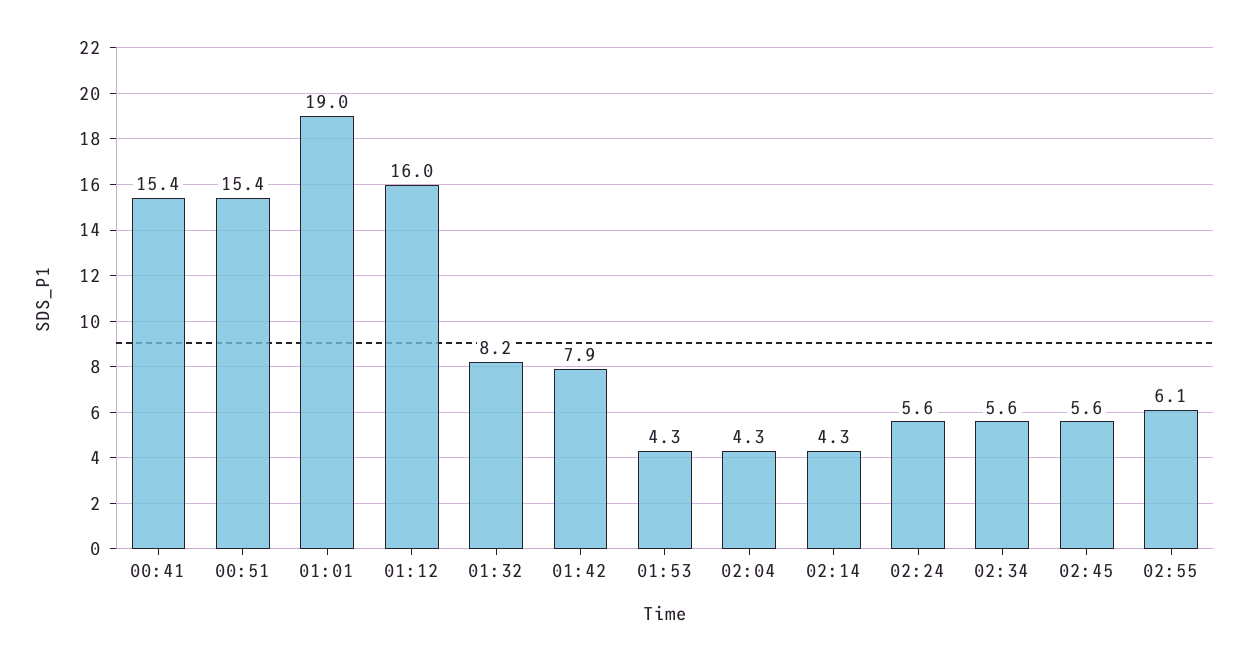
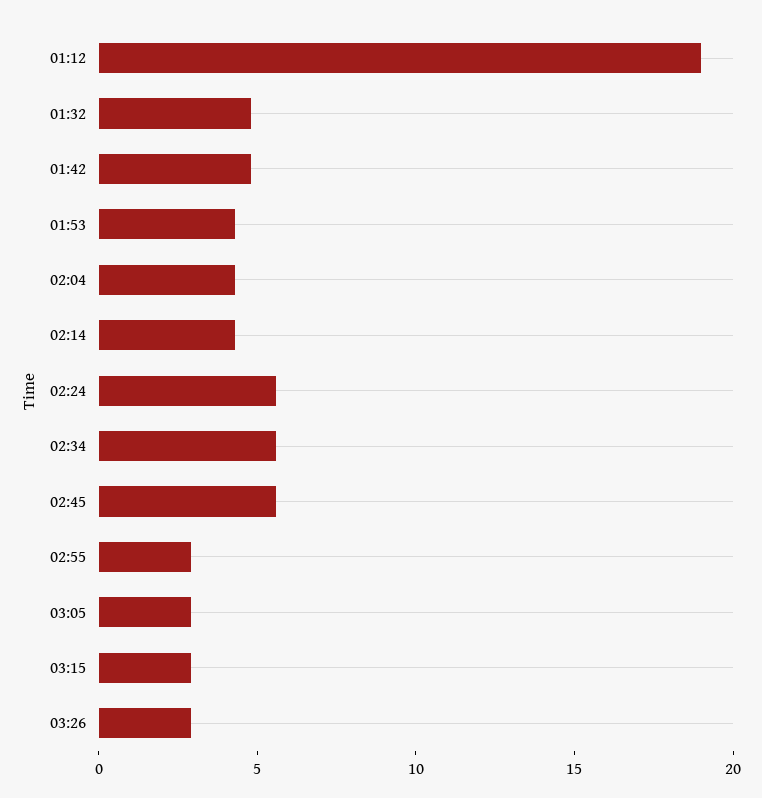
00:41: 15.4 -> none
00:51: 15.4 -> none
01:01: 19 -> none
01:12: 16 -> 19
01:32: 8.2 -> 5
01:42: 7.9 -> 5
02:55: 6.1 -> 3
03:05: none -> 3
03:15: none -> 3
03:26: none -> 3

